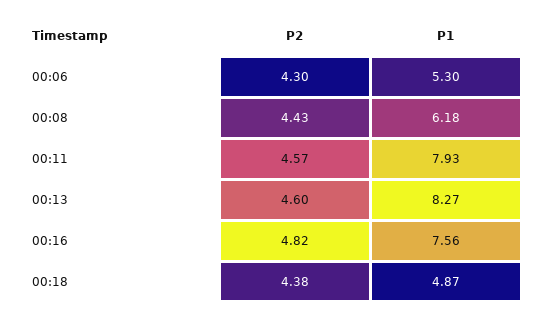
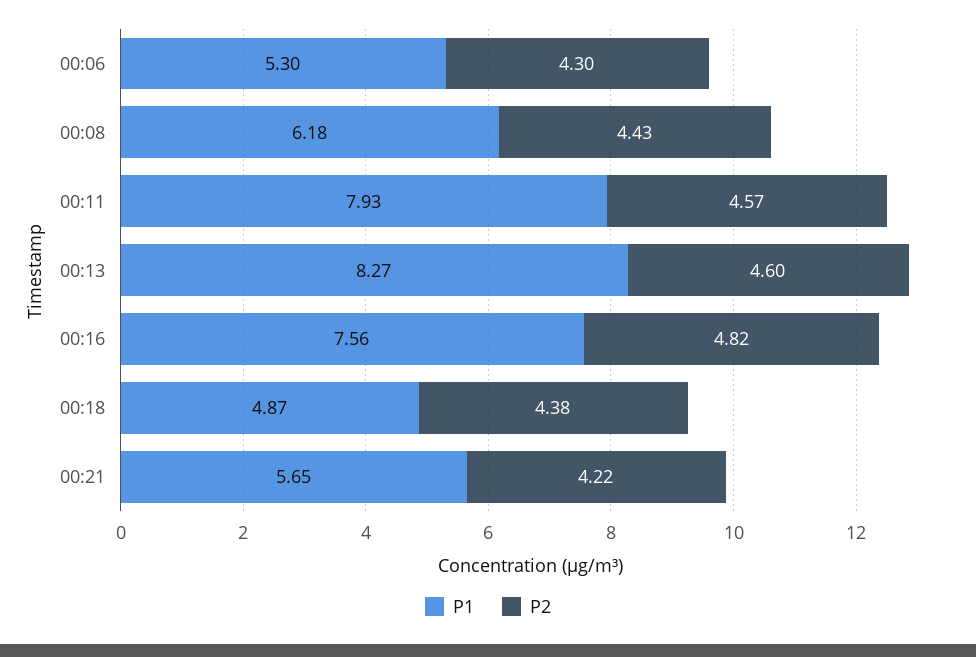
P1, 00:21: none -> 5.65
P2, 00:21: none -> 4.22

